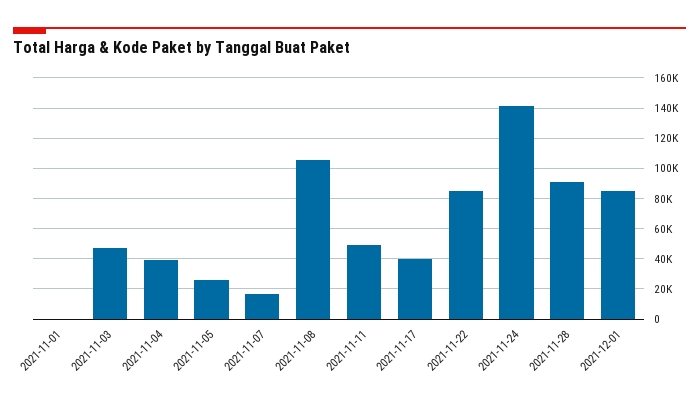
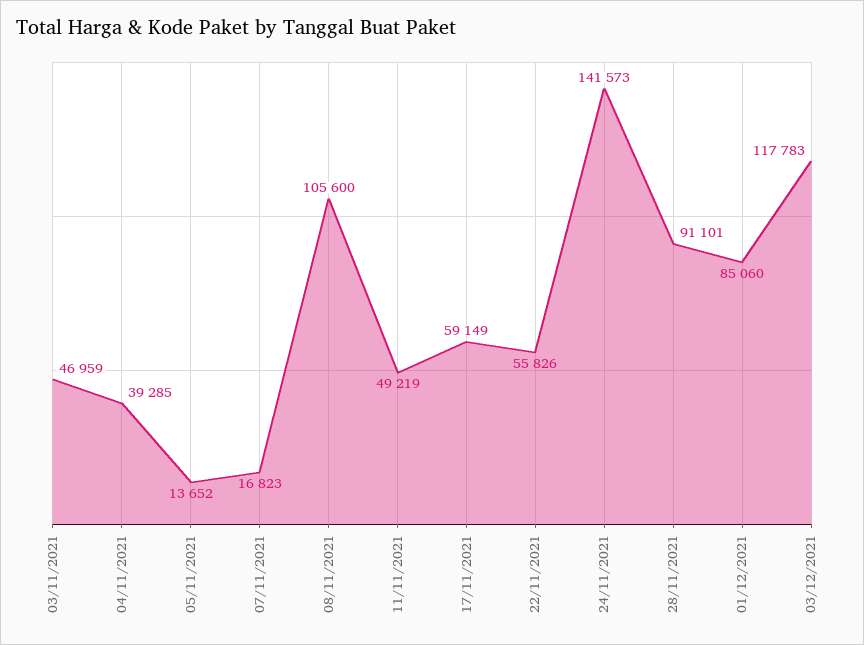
2021-11-01: 0 -> none
2021-11-05: 25000 -> 13652
2021-11-17: 40000 -> 59149
2021-11-22: 85000 -> 55826
03/12/2021: none -> 117783

